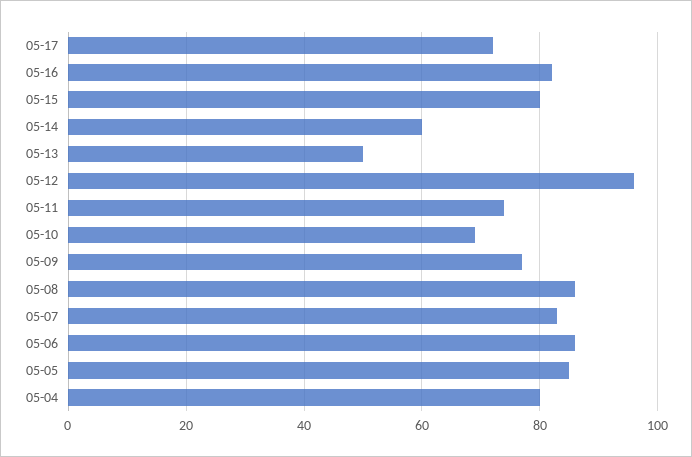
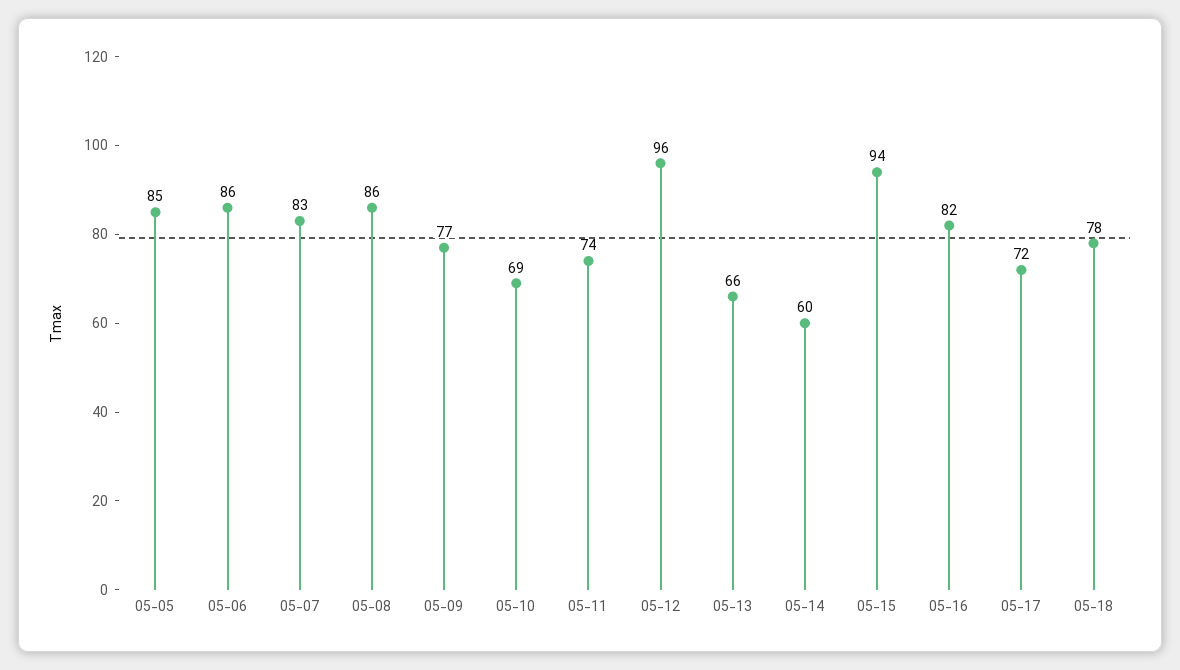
05-15: 80 -> 94
05-13: 50 -> 66
05-04: 80 -> none
05-18: none -> 78

